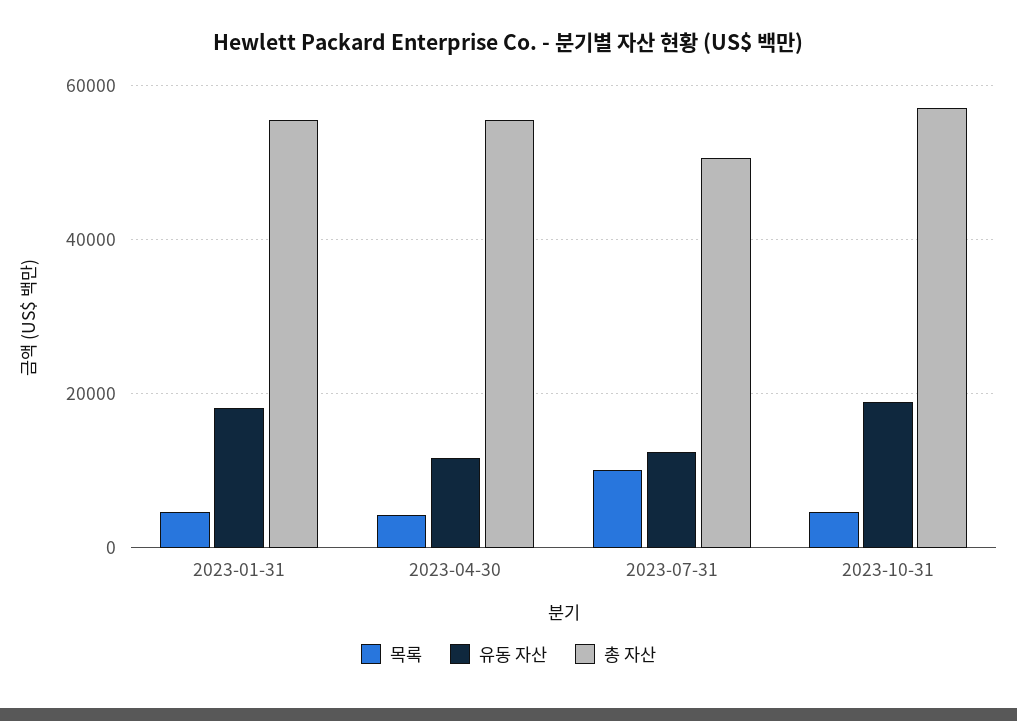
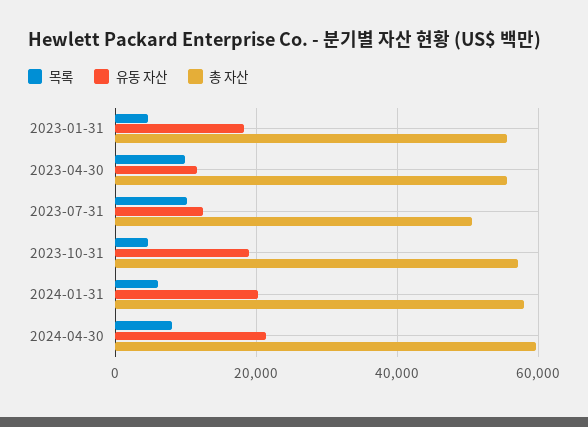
목록, 2023-04-30: 4000 -> 10000
목록, 2024-01-31: none -> 6000
유동 자산, 2024-01-31: none -> 20000
총 자산, 2024-01-31: none -> 58000
목록, 2024-04-30: none -> 8000
유동 자산, 2024-04-30: none -> 22000
총 자산, 2024-04-30: none -> 60000

